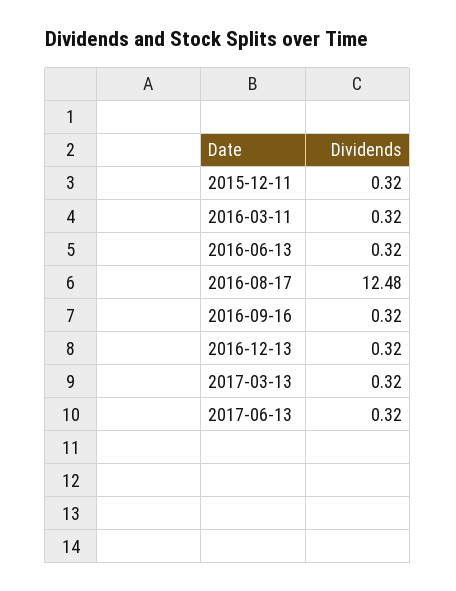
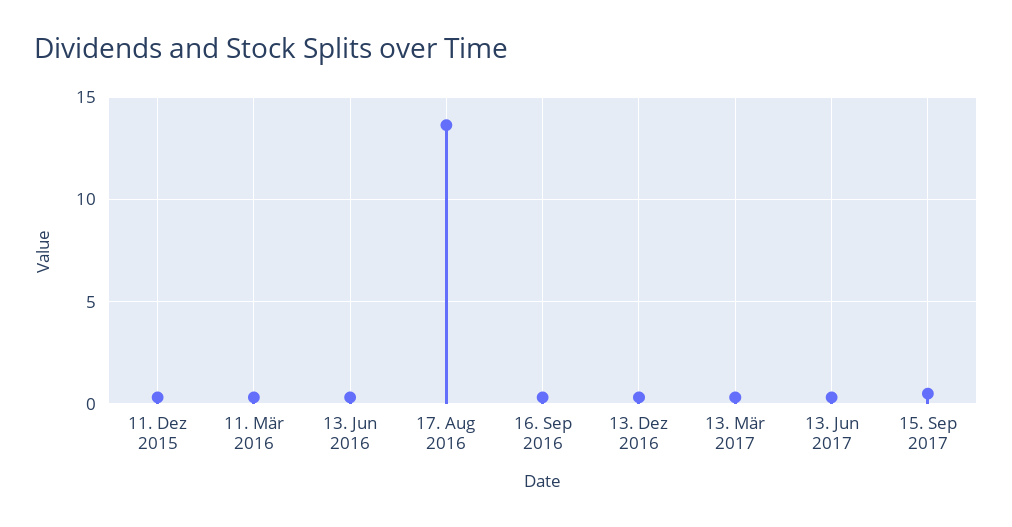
2016-08-17: 12.48 -> 13.5
15. Sep 2017: none -> 0.5

